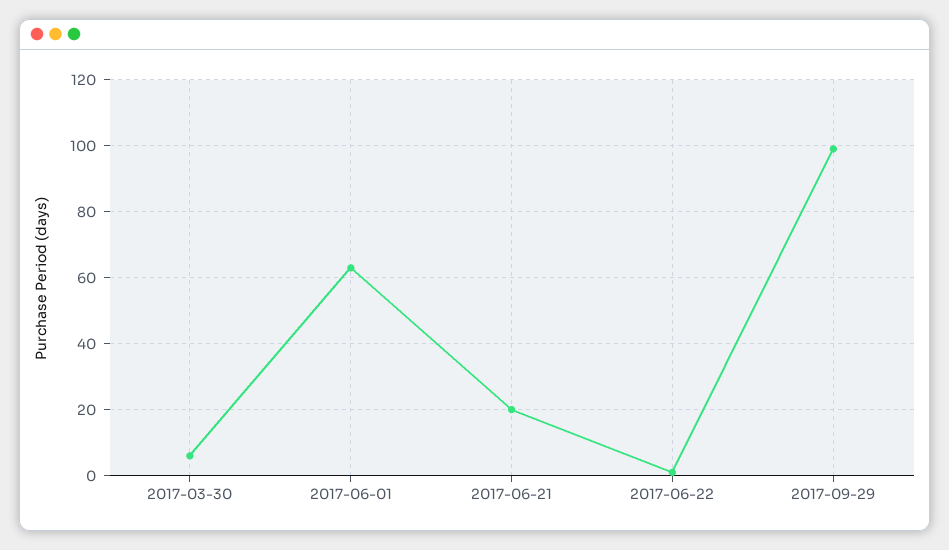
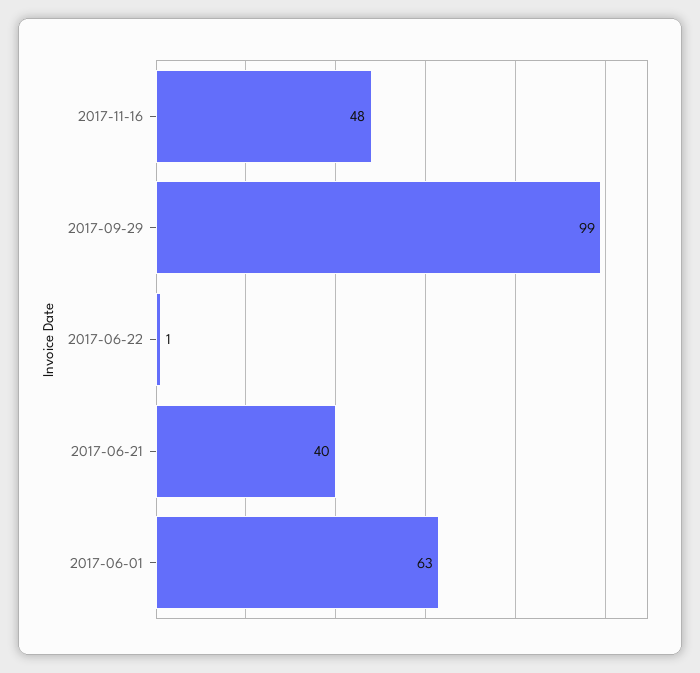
2017-03-30: 5 -> none
2017-06-21: 20 -> 40
2017-11-16: none -> 48

